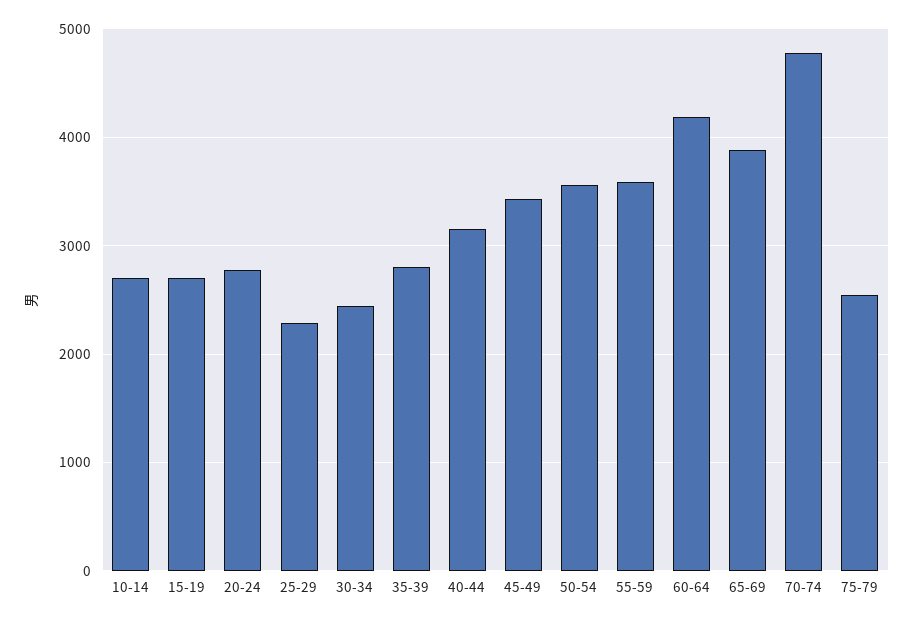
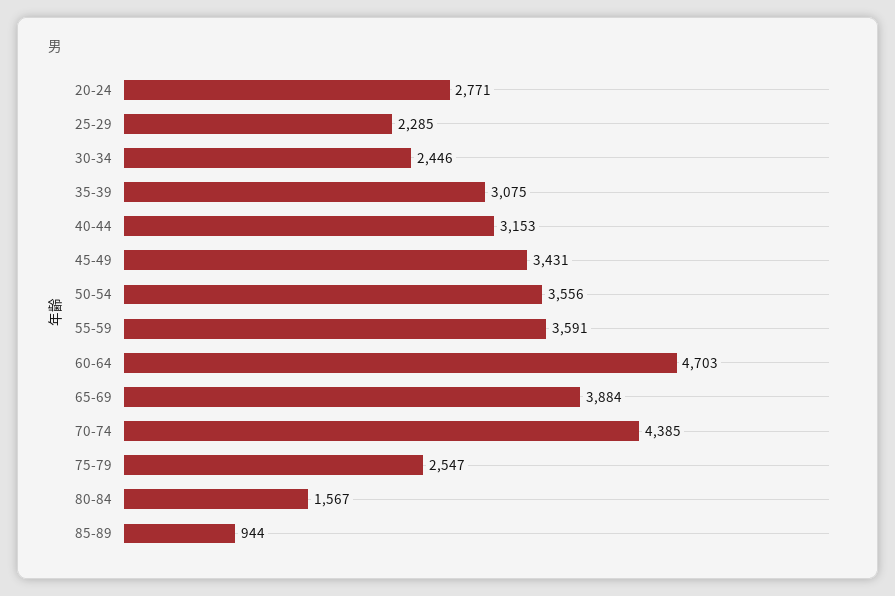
10-14: 2700 -> none
15-19: 2700 -> none
35-39: 2800 -> 3075
60-64: 4200 -> 4703
70-74: 4800 -> 4385
80-84: none -> 1567
85-89: none -> 944

